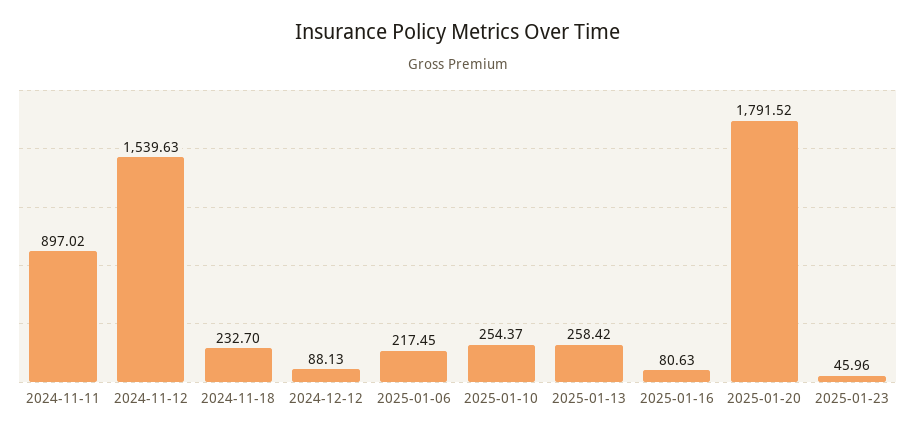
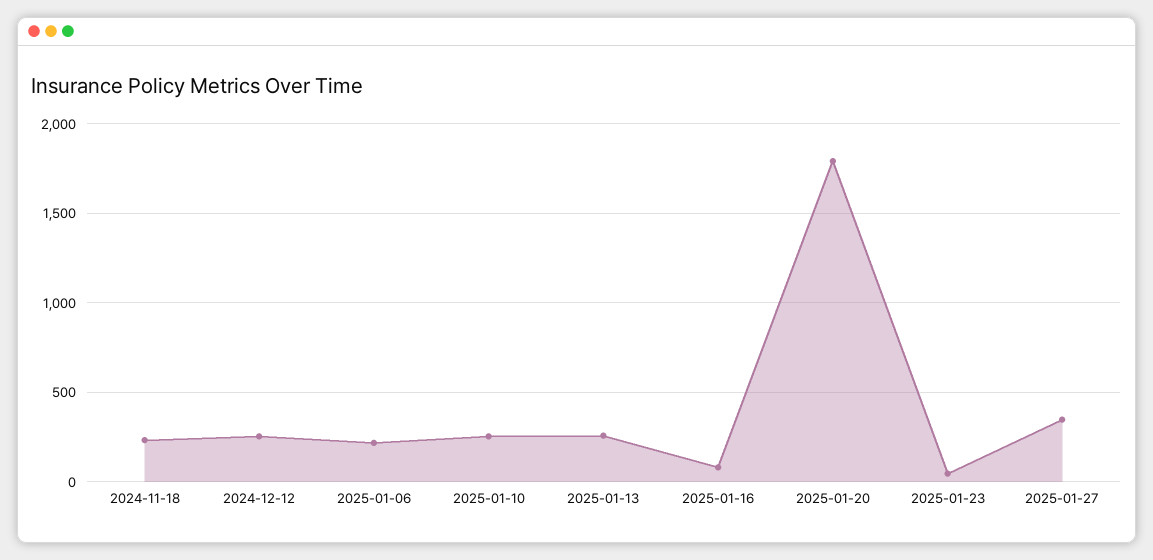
2024-11-11: 897.02 -> none
2024-11-12: 1539.63 -> none
2024-12-12: 88.13 -> 250
2025-01-27: none -> 350

